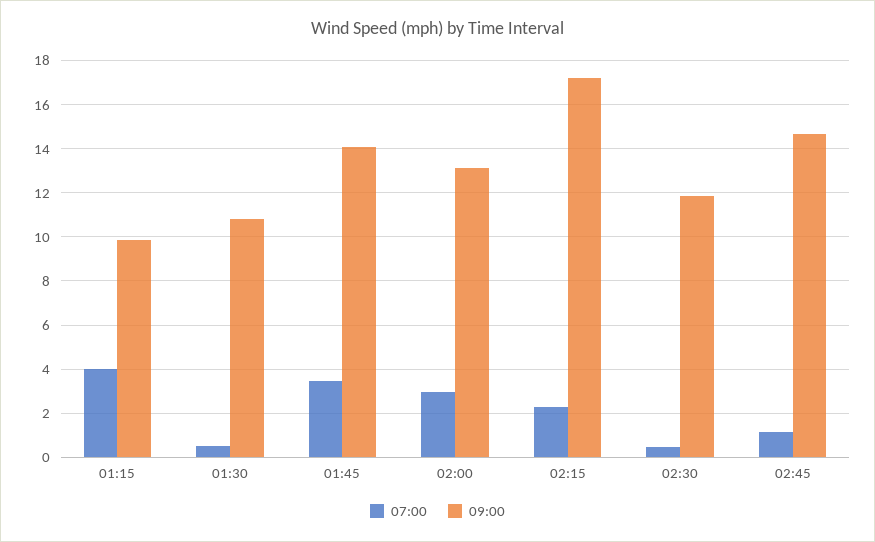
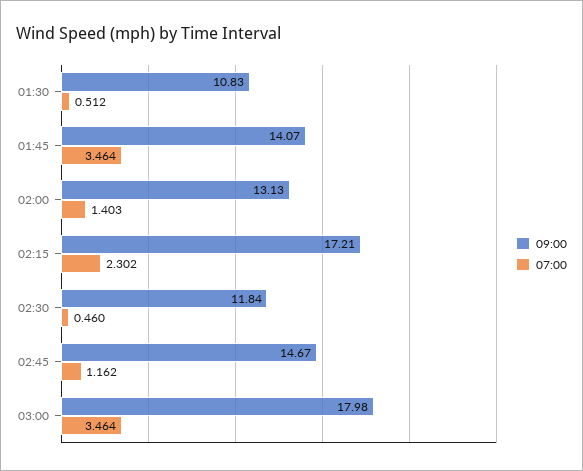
07:00, 01:15: 4 -> none
09:00, 01:15: 10 -> none
07:00, 02:00: 3 -> 1.403
09:00, 03:00: none -> 17.98
07:00, 03:00: none -> 3.464

